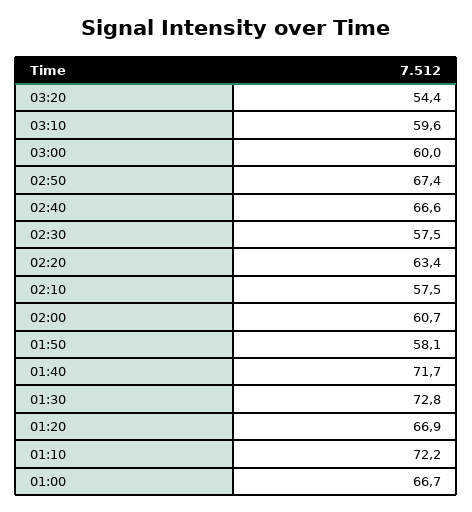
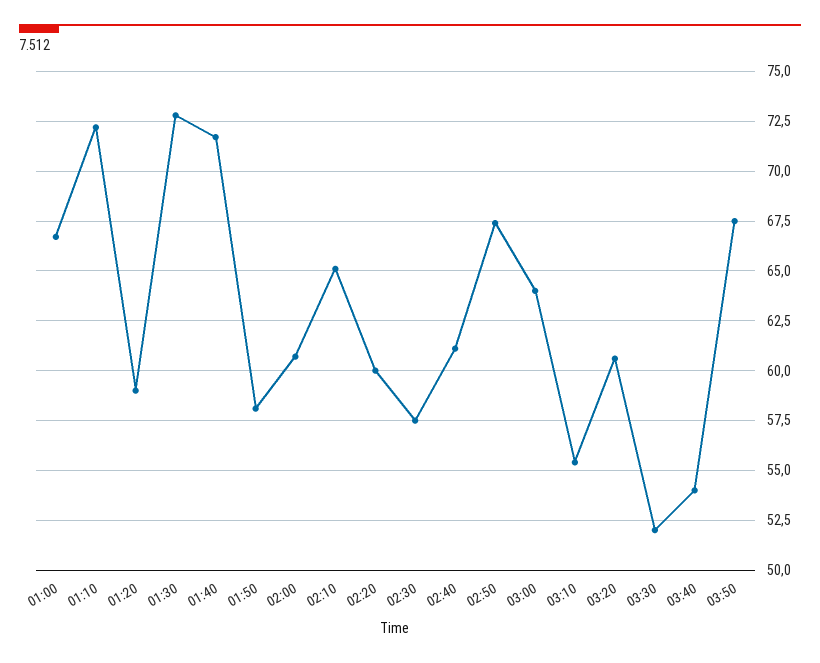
03:20: 54.4 -> 60.5
03:10: 59.6 -> 55.5
03:00: 60 -> 64
02:40: 66.6 -> 61
02:20: 63.4 -> 60
02:10: 57.5 -> 65
01:20: 66.9 -> 59
03:30: none -> 52
03:40: none -> 54
03:50: none -> 67.5

